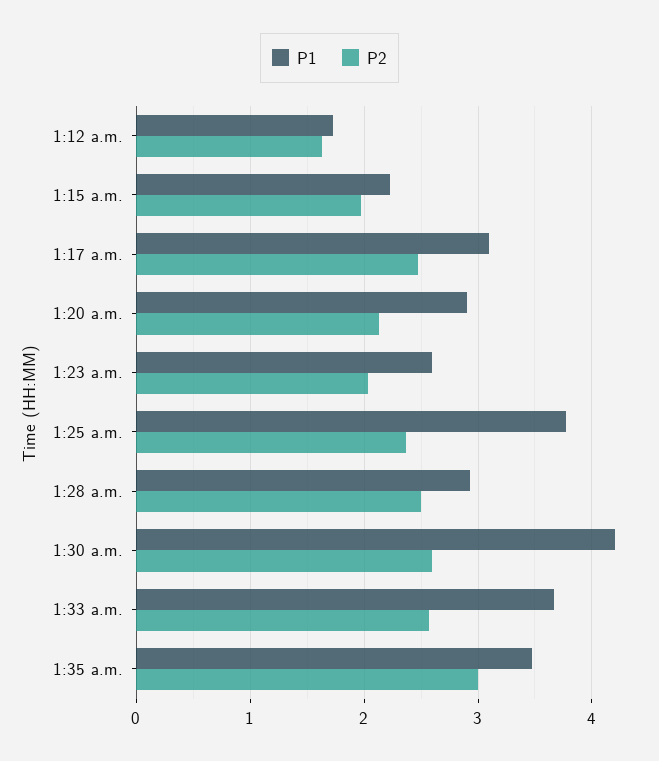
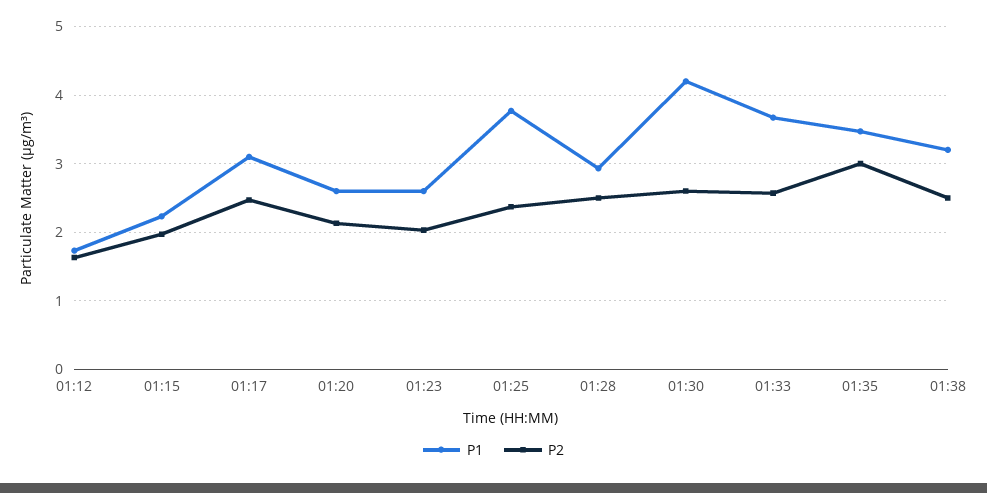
P1, 1:20 a.m.: 2.9 -> 2.6
P1, 01:38: none -> 3.2
P2, 01:38: none -> 2.5

